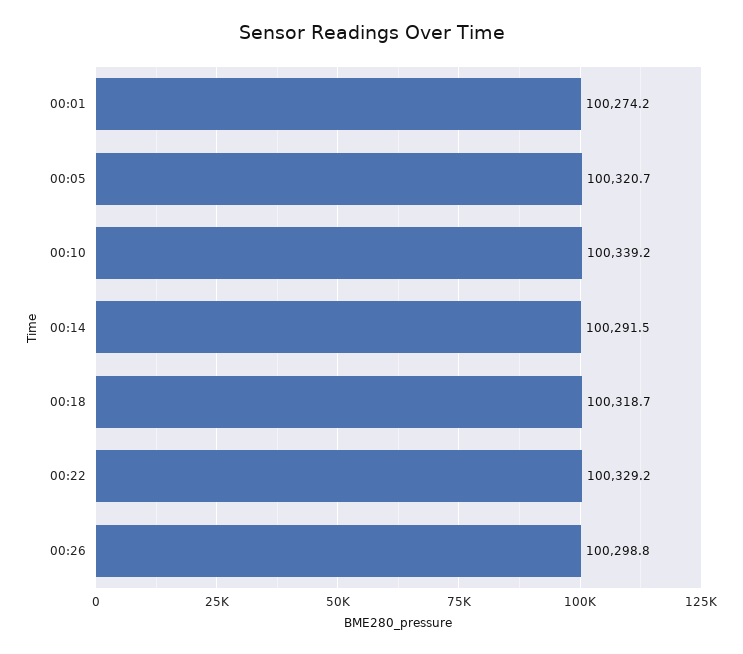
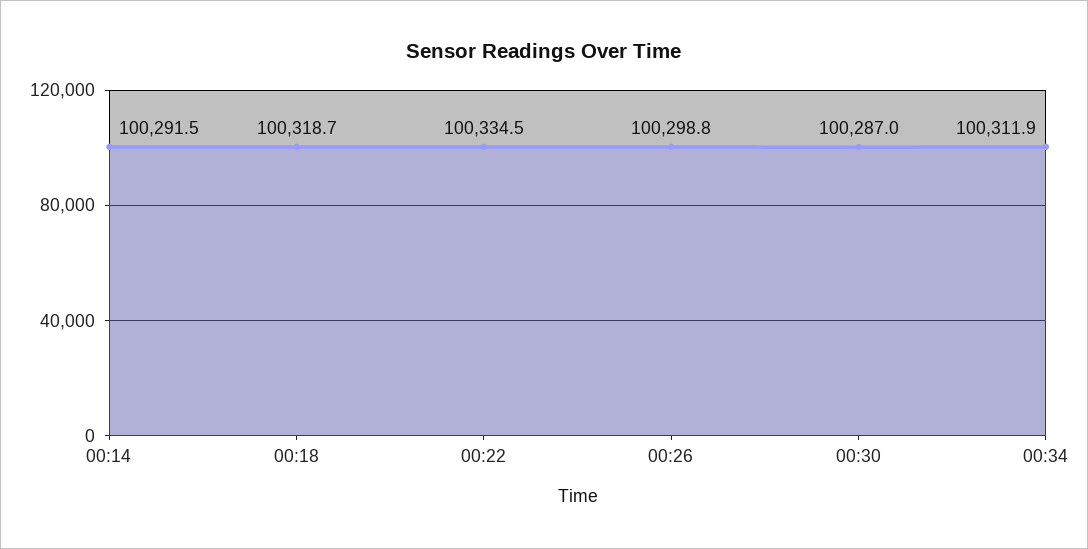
00:01: 100274.2 -> none
00:05: 100320.7 -> none
00:10: 100339.2 -> none
00:22: 100329.2 -> 100334.5
00:30: none -> 100287
00:34: none -> 100311.9

